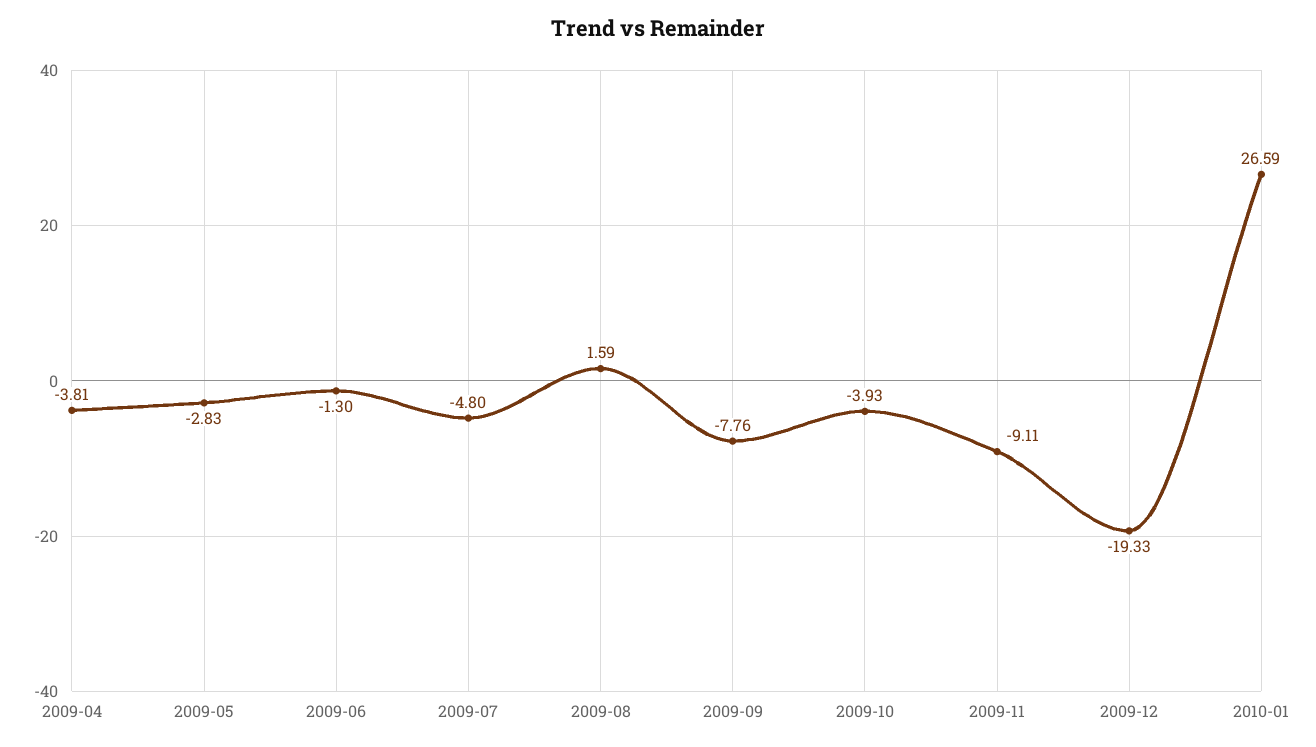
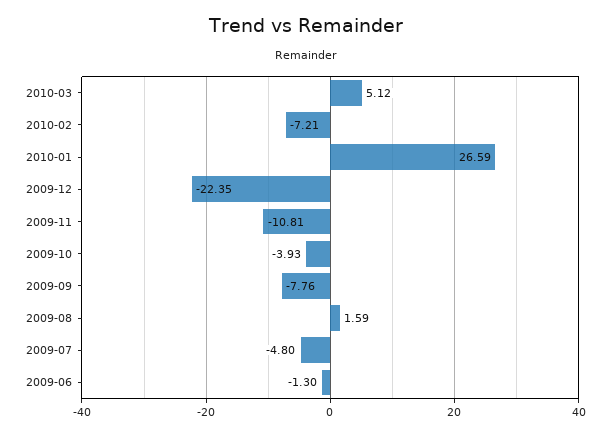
2009-04: -3.81 -> none
2009-05: -2.83 -> none
2009-11: -9.11 -> -10.81
2009-12: -19.33 -> -22.35
2010-03: none -> 5.12
2010-02: none -> -7.21

